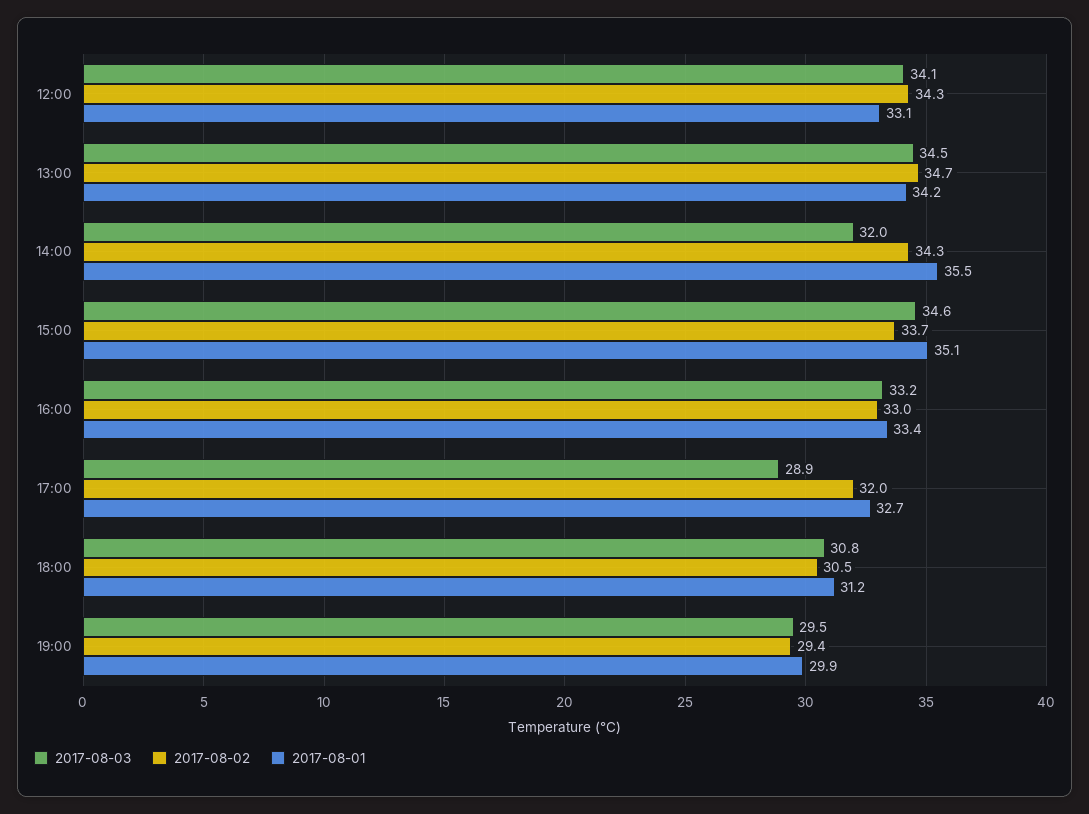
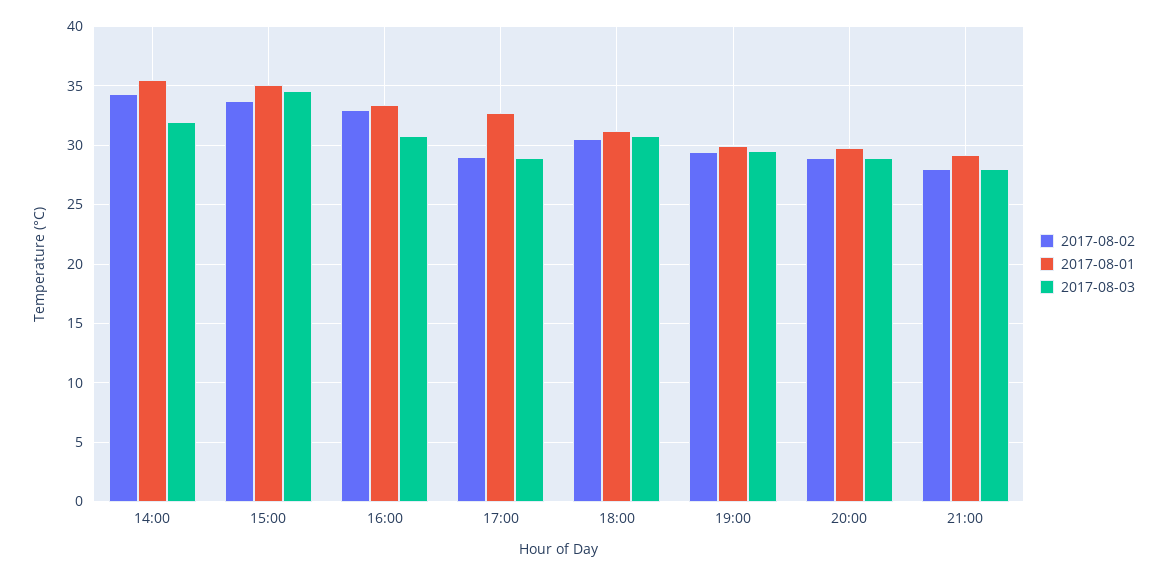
2017-08-03, 12:00: 34.1 -> none
2017-08-02, 12:00: 34.3 -> none
2017-08-01, 12:00: 33.1 -> none
2017-08-03, 13:00: 34.5 -> none
2017-08-02, 13:00: 34.7 -> none
2017-08-01, 13:00: 34.2 -> none
2017-08-03, 16:00: 33.2 -> 31
2017-08-02, 17:00: 32 -> 29
2017-08-02, 20:00: none -> 29
2017-08-01, 20:00: none -> 30
2017-08-03, 20:00: none -> 29
2017-08-02, 21:00: none -> 28
2017-08-01, 21:00: none -> 29
2017-08-03, 21:00: none -> 28

